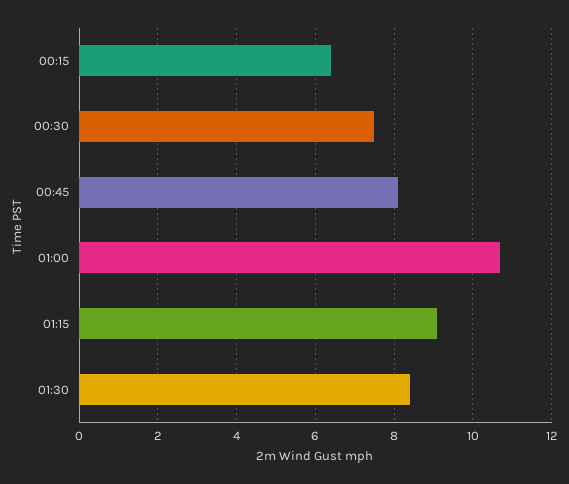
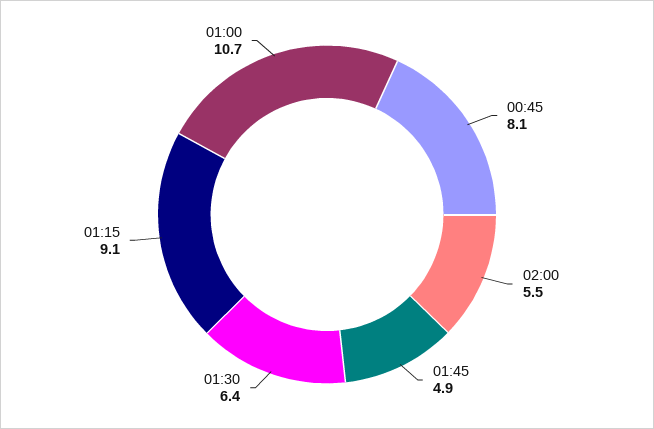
00:15: 6.5 -> none
00:30: 7.5 -> none
01:30: 8.5 -> 6.4
02:00: none -> 5.5
01:45: none -> 4.9

